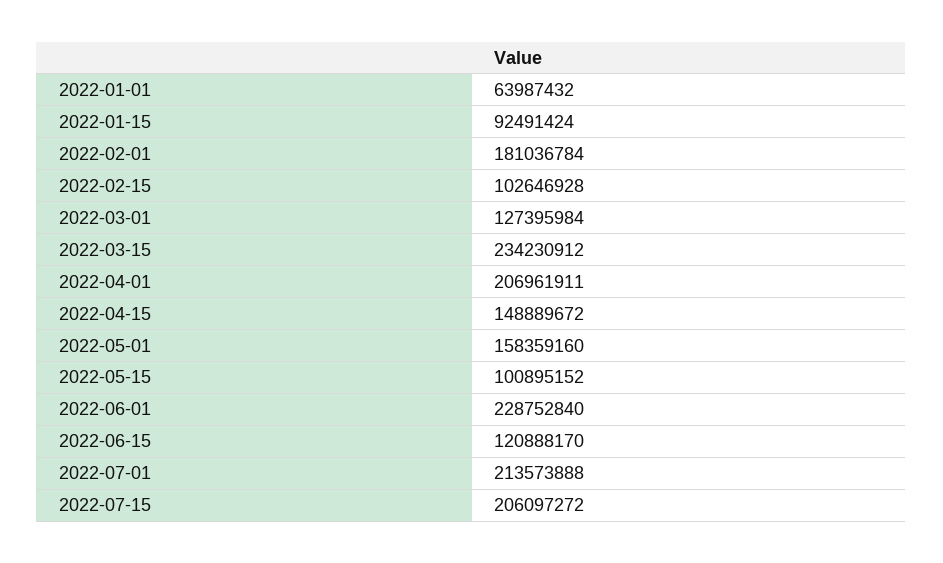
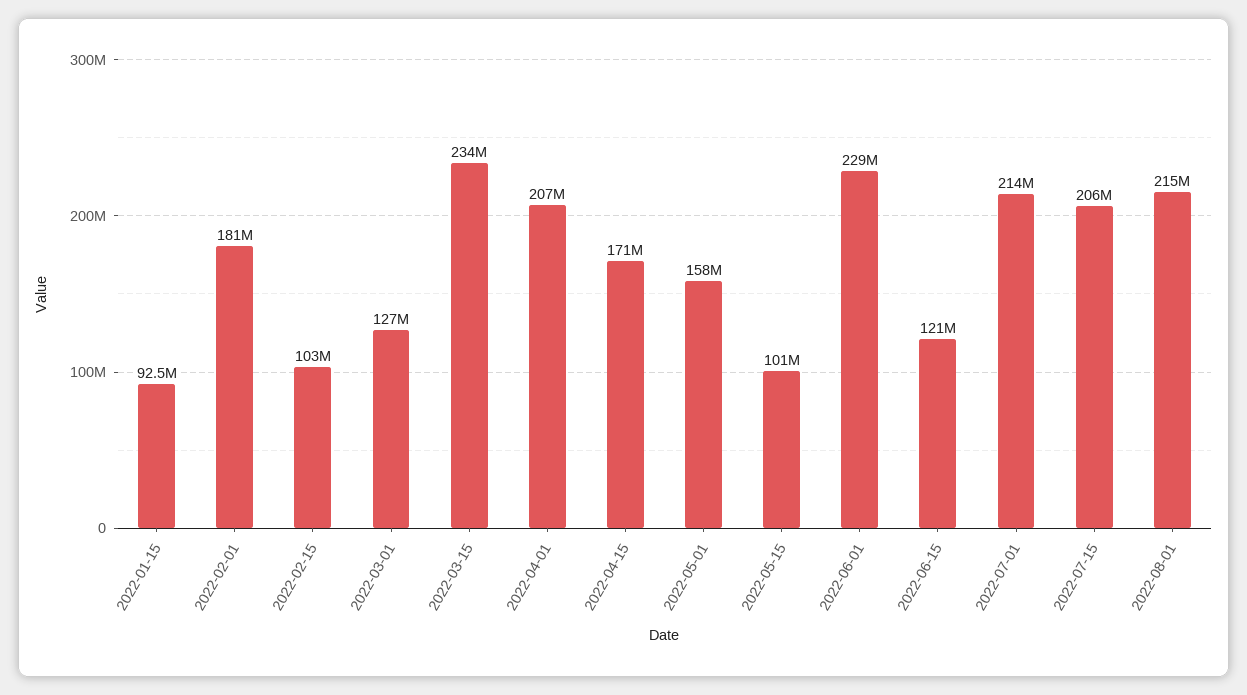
2022-01-01: 63987432 -> none
2022-04-15: 148889672 -> 171000000
2022-08-01: none -> 215000000

